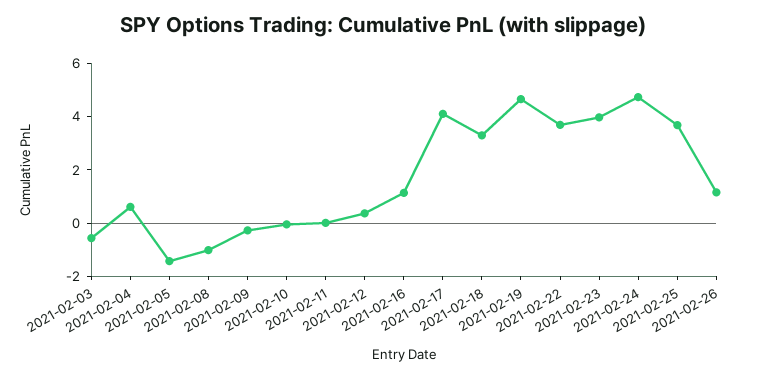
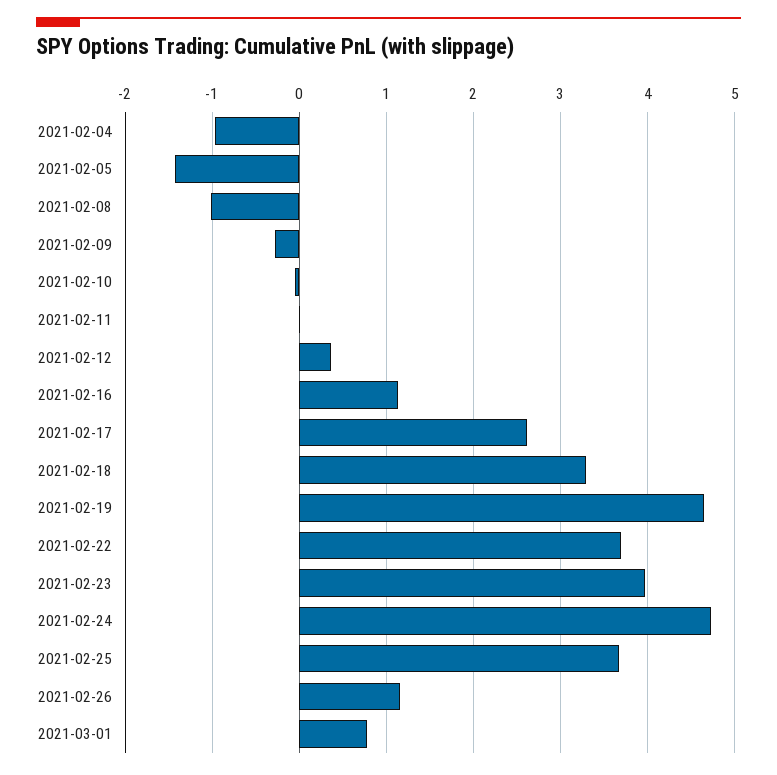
2021-02-03: -0.5 -> none
2021-02-04: 0.5 -> -1
2021-02-17: 4 -> 2.6
2021-03-01: none -> 0.8

